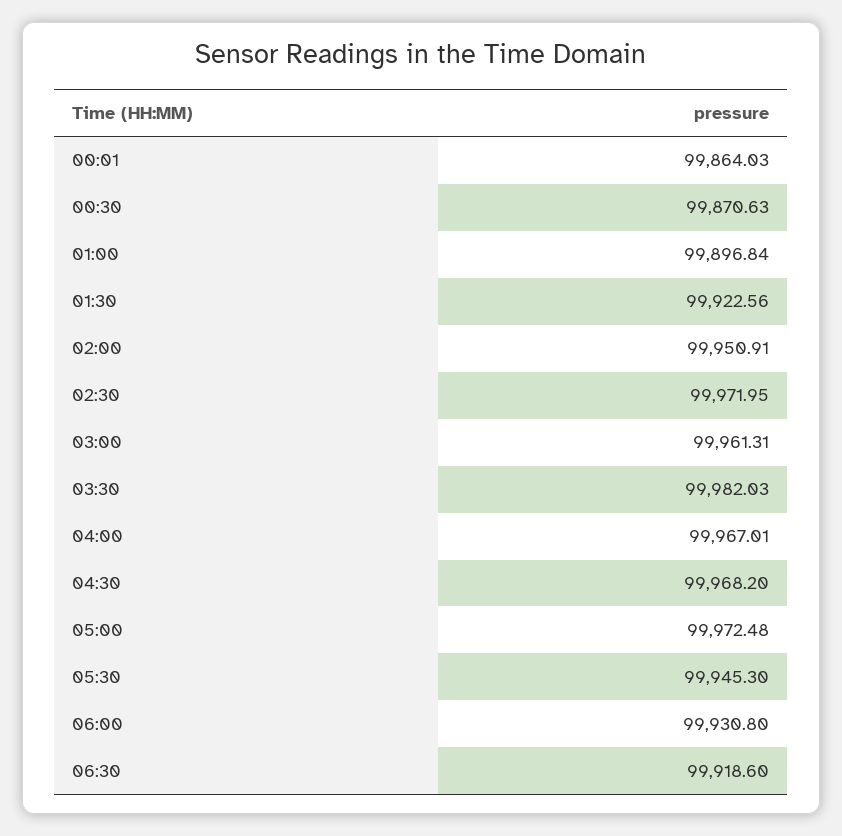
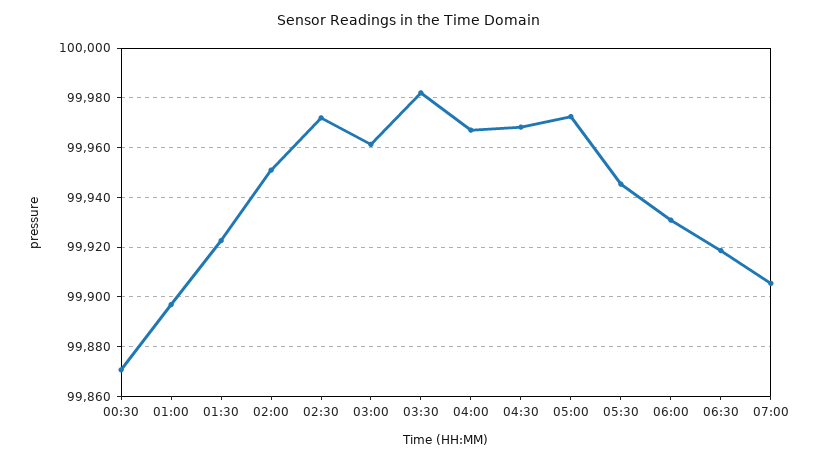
00:01: 99864.03 -> none
07:00: none -> 99905

